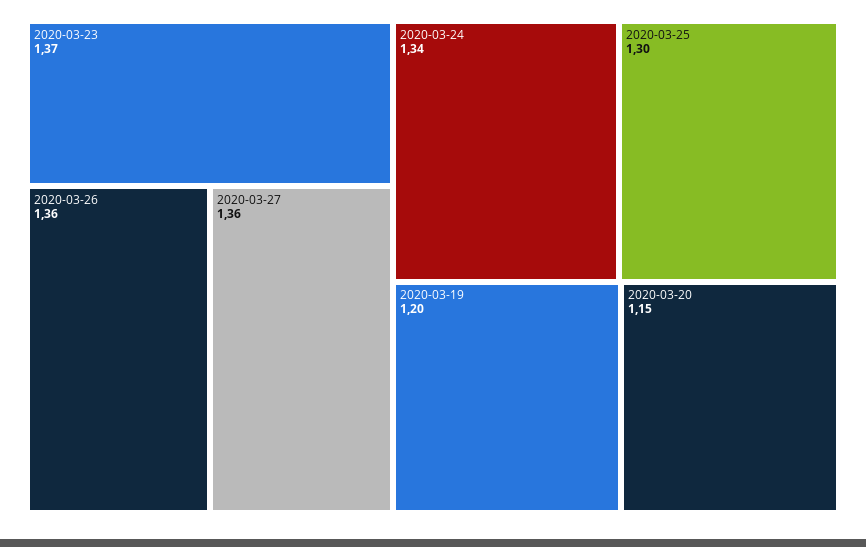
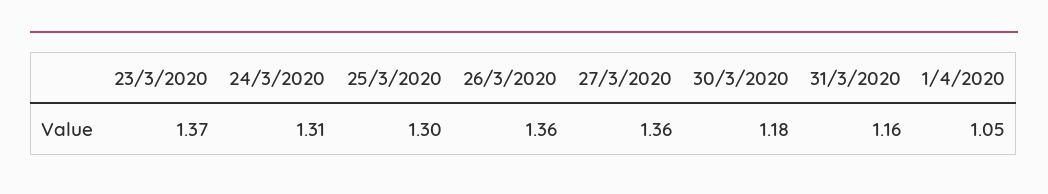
2020-03-24: 1.34 -> 1.31
2020-03-19: 1.2 -> none
2020-03-20: 1.15 -> none
30/3/2020: none -> 1.18
31/3/2020: none -> 1.16
1/4/2020: none -> 1.05

